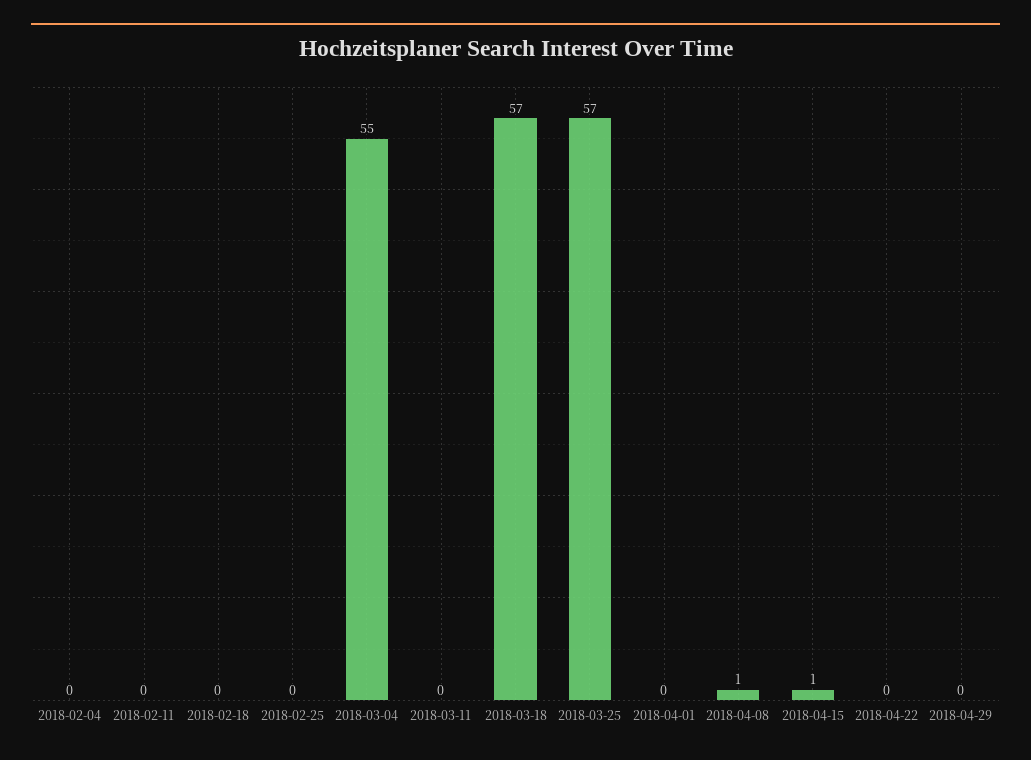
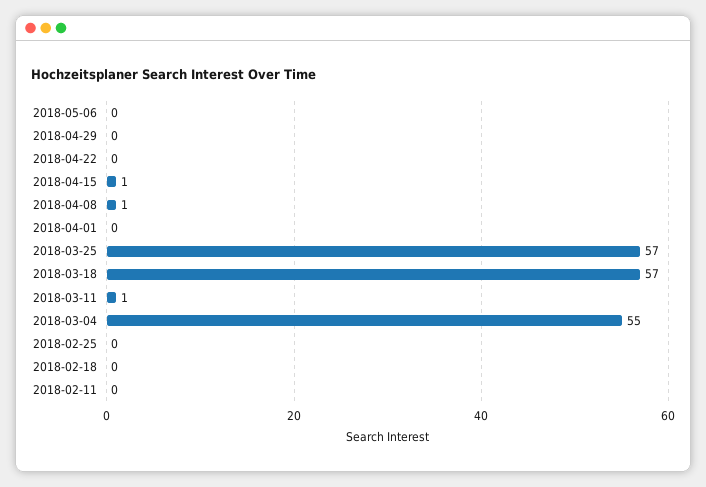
2018-02-04: 0 -> none
2018-03-11: 0 -> 1
2018-05-06: none -> 0

